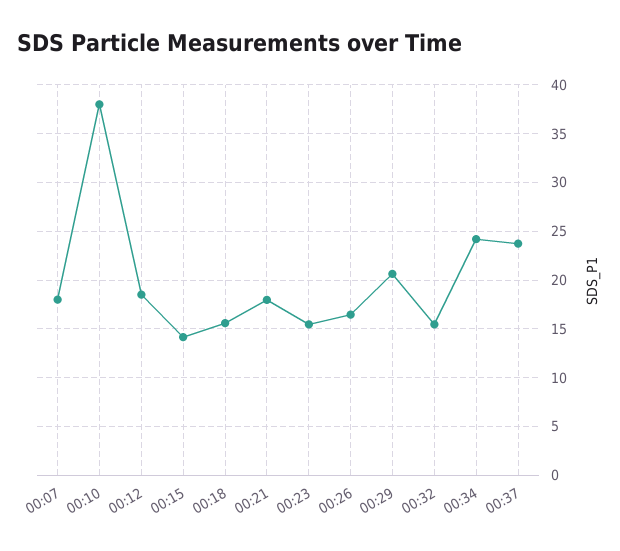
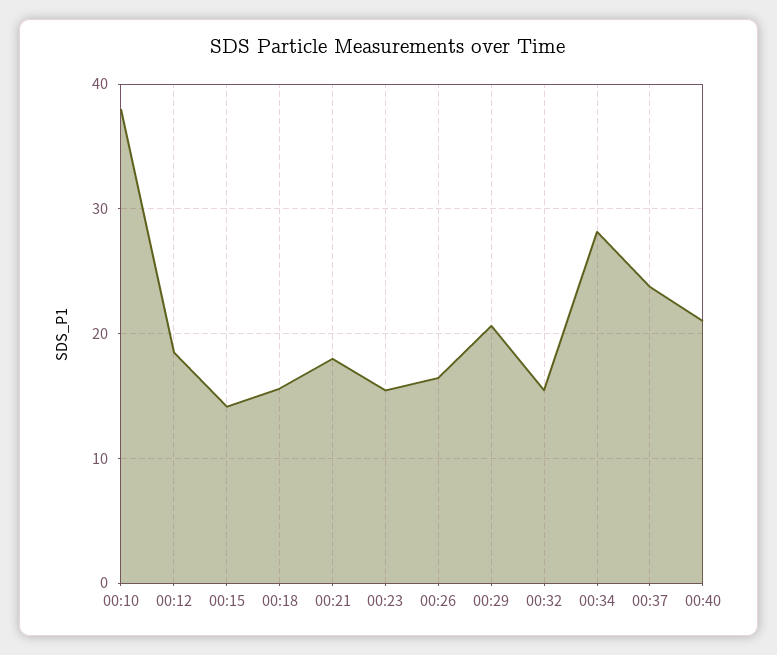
00:07: 18 -> none
00:34: 24 -> 28
00:40: none -> 21

